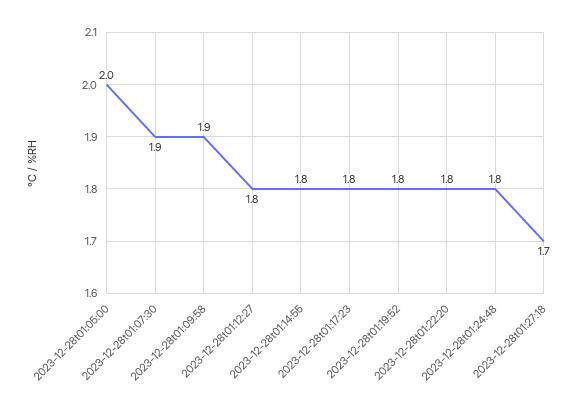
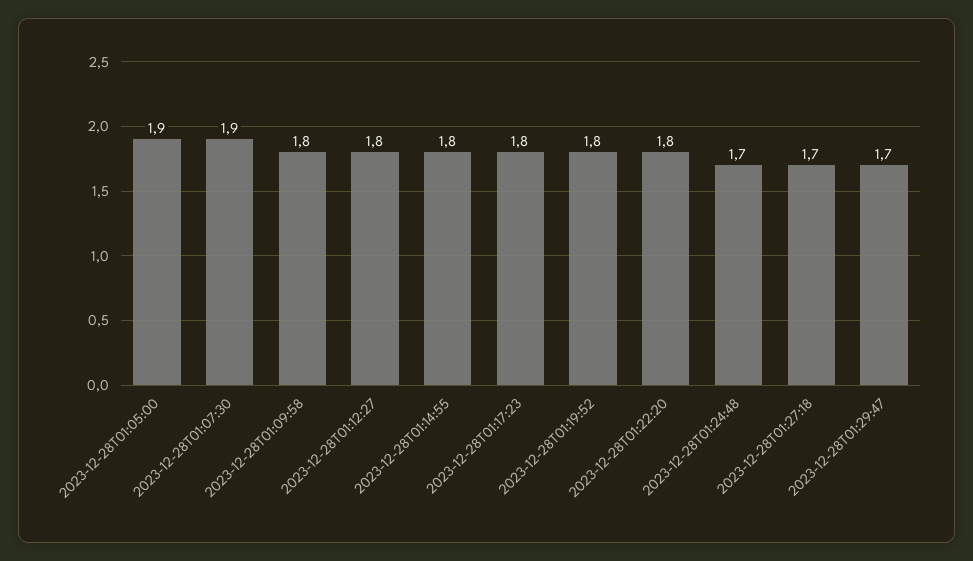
2023-12-28t01:05:00: 2 -> 1.9
2023-12-28t01:09:58: 1.9 -> 1.8
2023-12-28t01:24:48: 1.8 -> 1.7
2023-12-28T01:29:47: none -> 1.7

